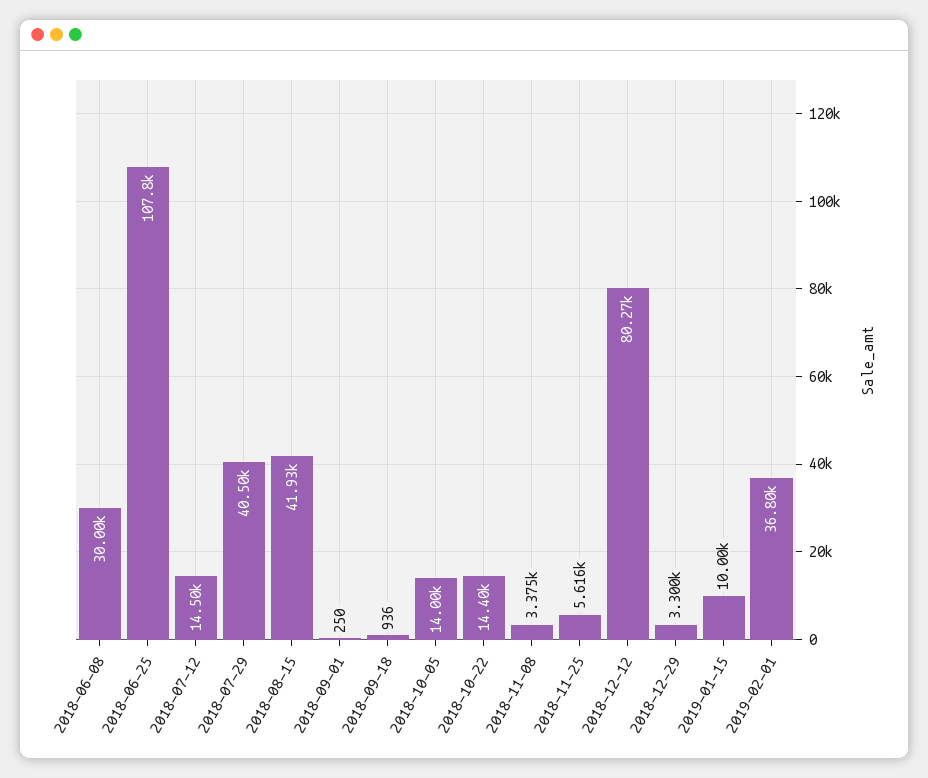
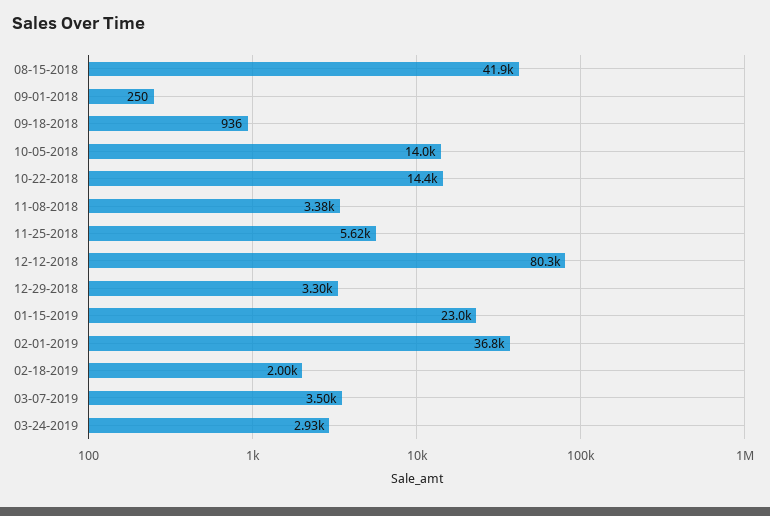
2018-06-08: 30000 -> none
2018-06-25: 107800 -> none
2018-07-12: 14500 -> none
2018-07-29: 40500 -> none
2019-01-15: 10000 -> 23000
02-18-2019: none -> 2000
03-07-2019: none -> 3500
03-24-2019: none -> 2930

